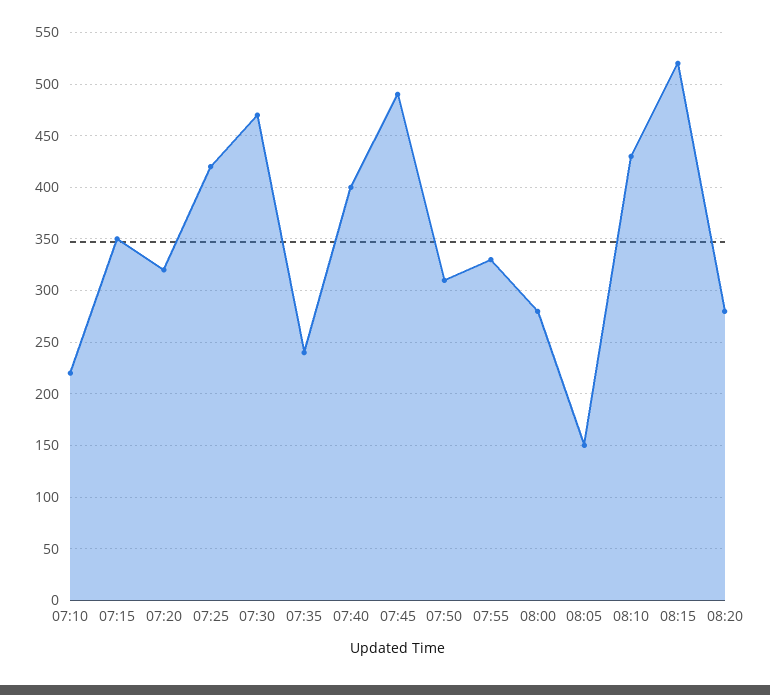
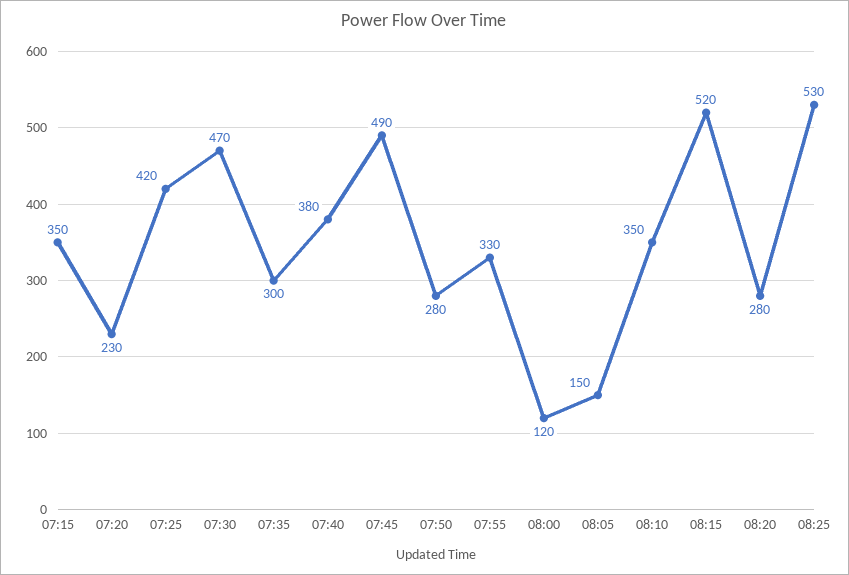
07:10: 220 -> none
07:20: 320 -> 230
07:35: 240 -> 300
07:40: 400 -> 380
07:50: 310 -> 280
08:00: 280 -> 120
08:10: 430 -> 350
08:25: none -> 530

